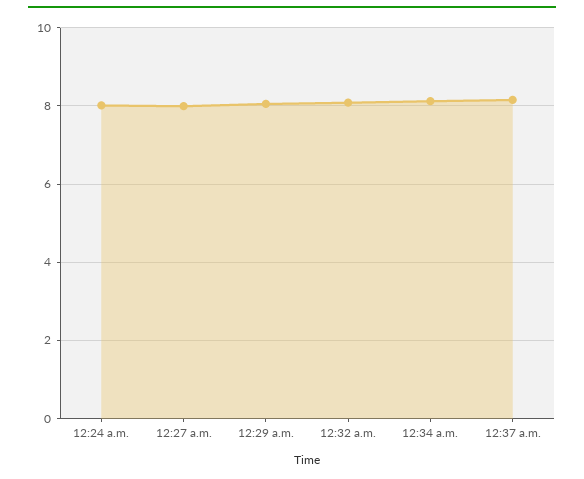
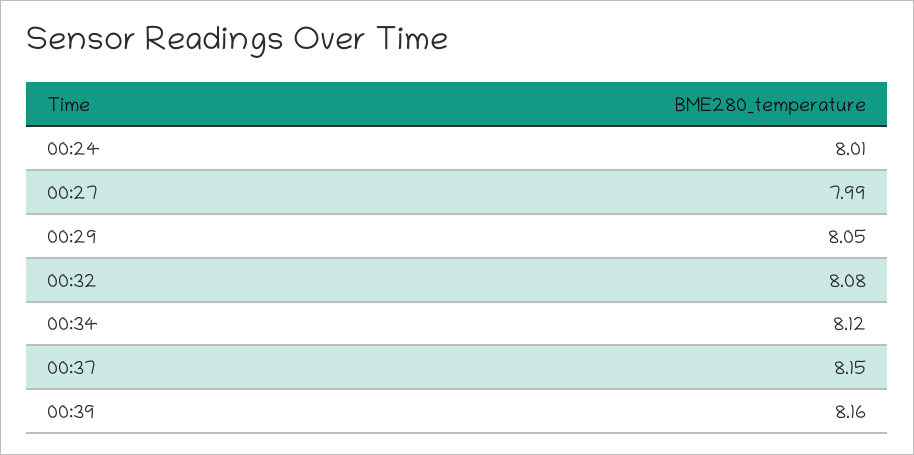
00:39: none -> 8.16

